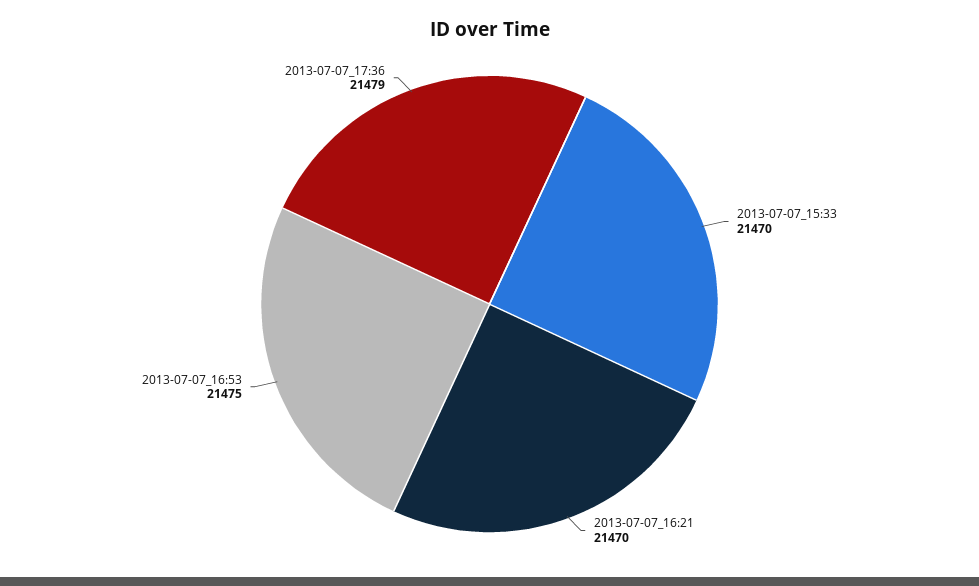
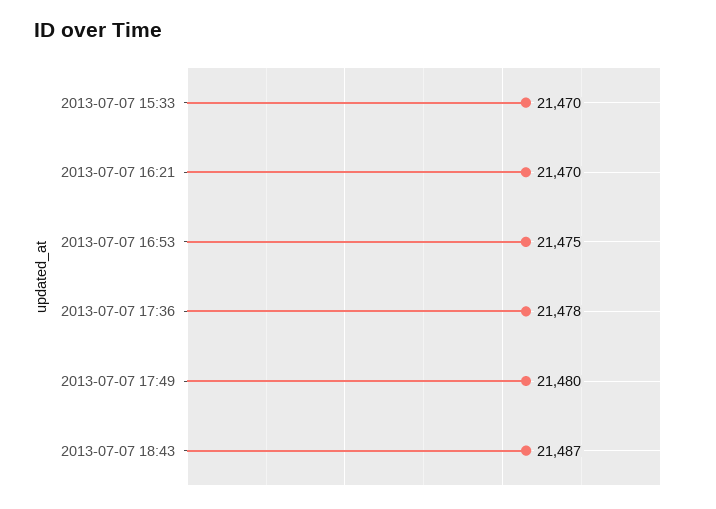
2013-07-07_17:36: 21479 -> 21478
2013-07-07 17:49: none -> 21480
2013-07-07 18:43: none -> 21487

